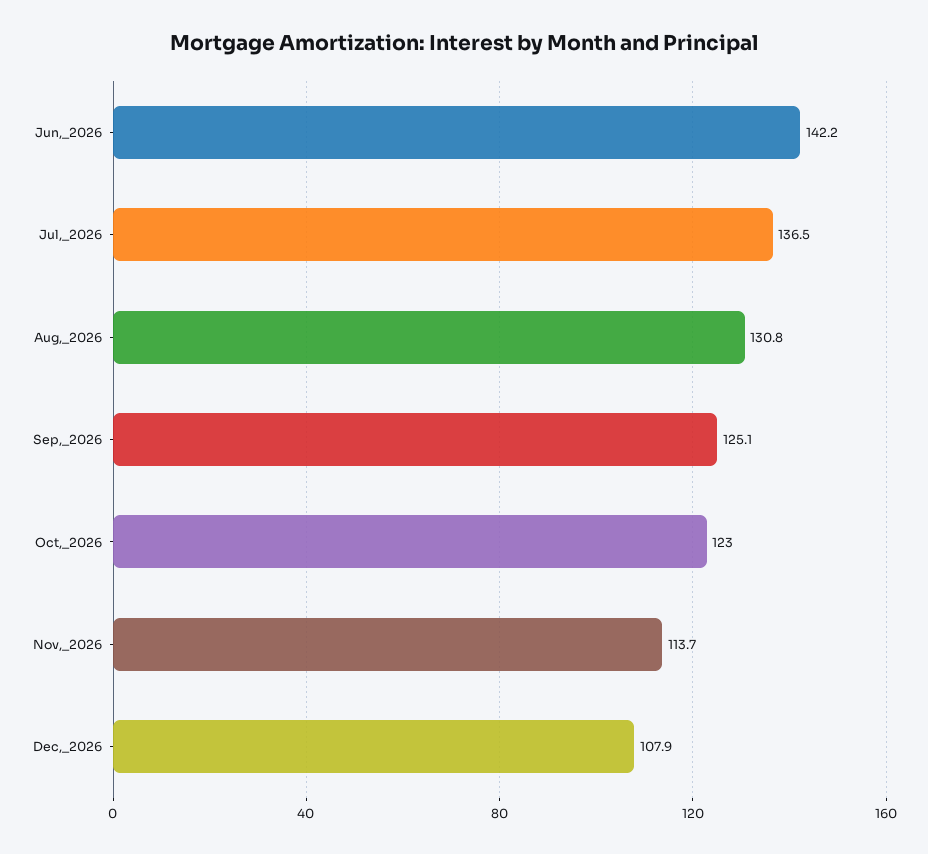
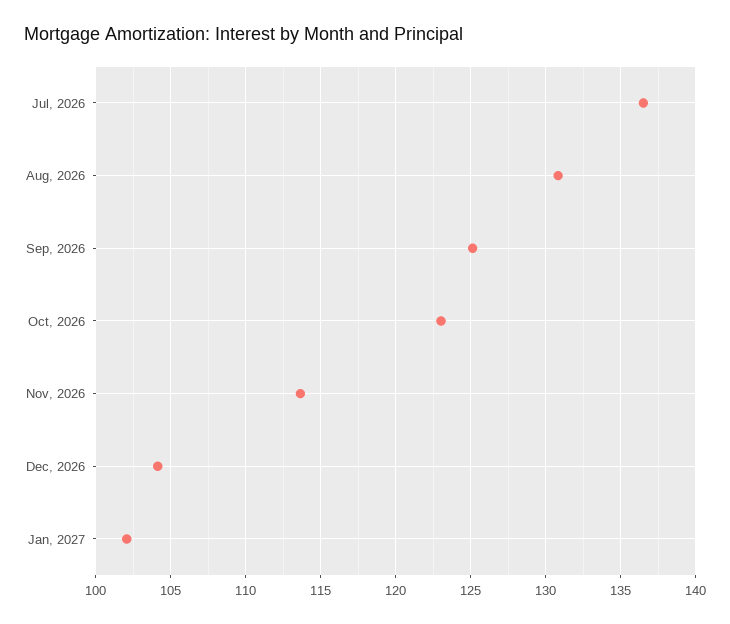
Jun,_2026: 142.2 -> none
Dec,_2026: 107.9 -> 104
Jan, 2027: none -> 102

